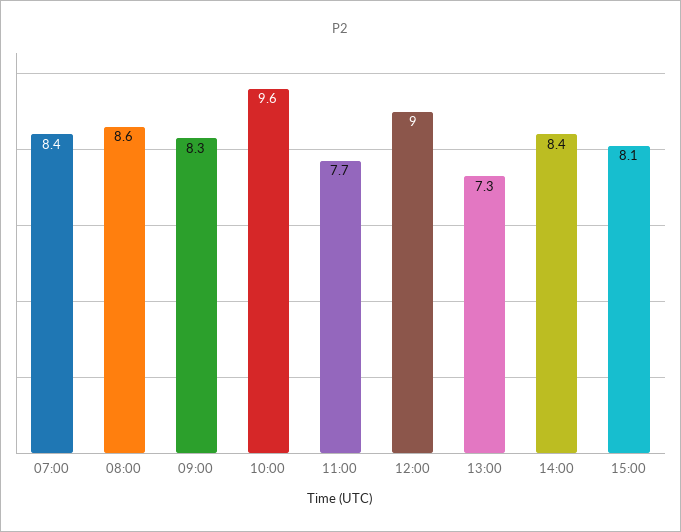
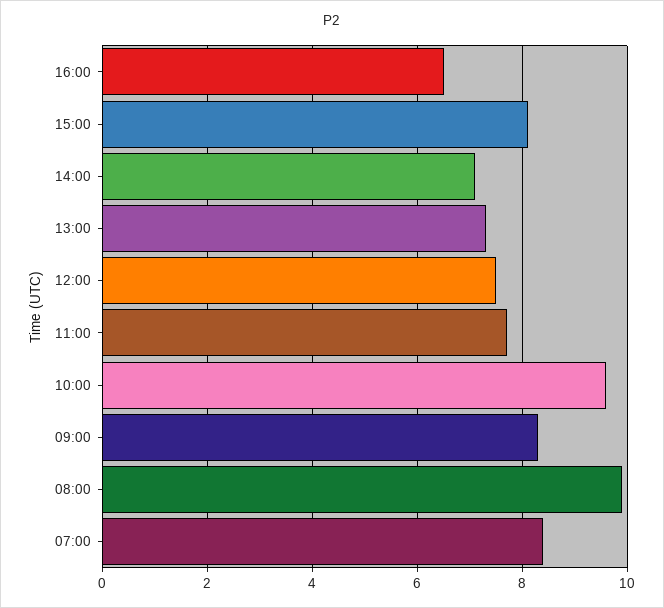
08:00: 8.6 -> 10
12:00: 9 -> 7.5
14:00: 8.4 -> 7
16:00: none -> 6.5

